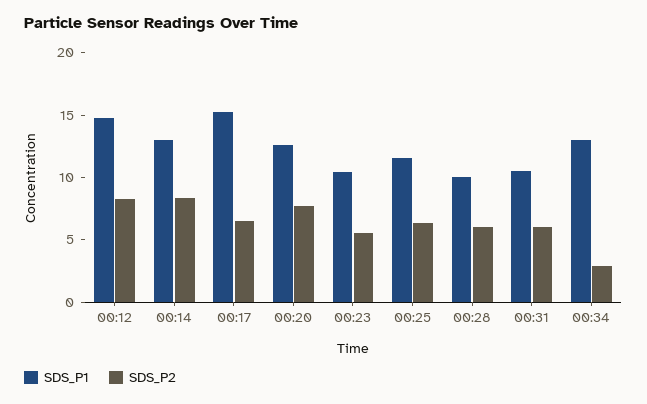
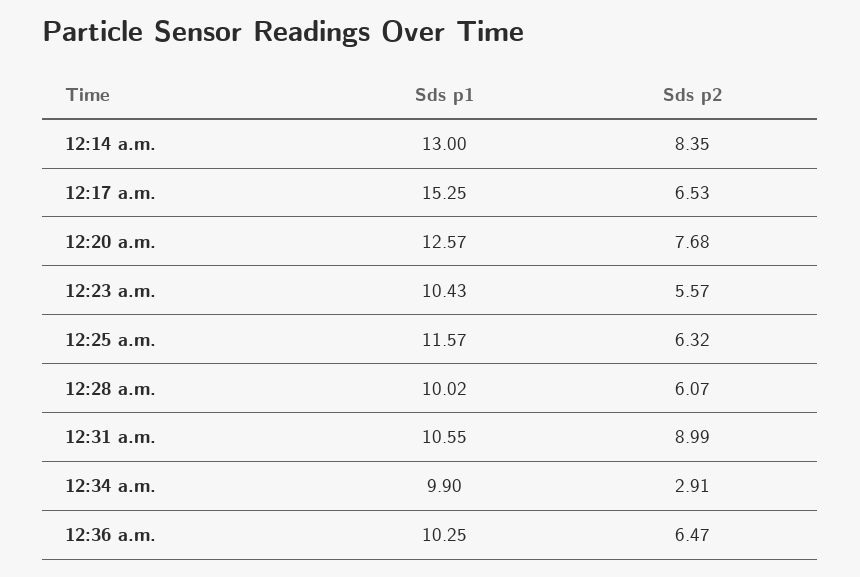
SDS_P1, 00:12: 15 -> none
SDS_P2, 00:12: 8 -> none
SDS_P2, 00:31: 6 -> 8.99
SDS_P1, 00:34: 13 -> 9.9
SDS_P1, 12:36 a.m.: none -> 10.25
SDS_P2, 12:36 a.m.: none -> 6.47

